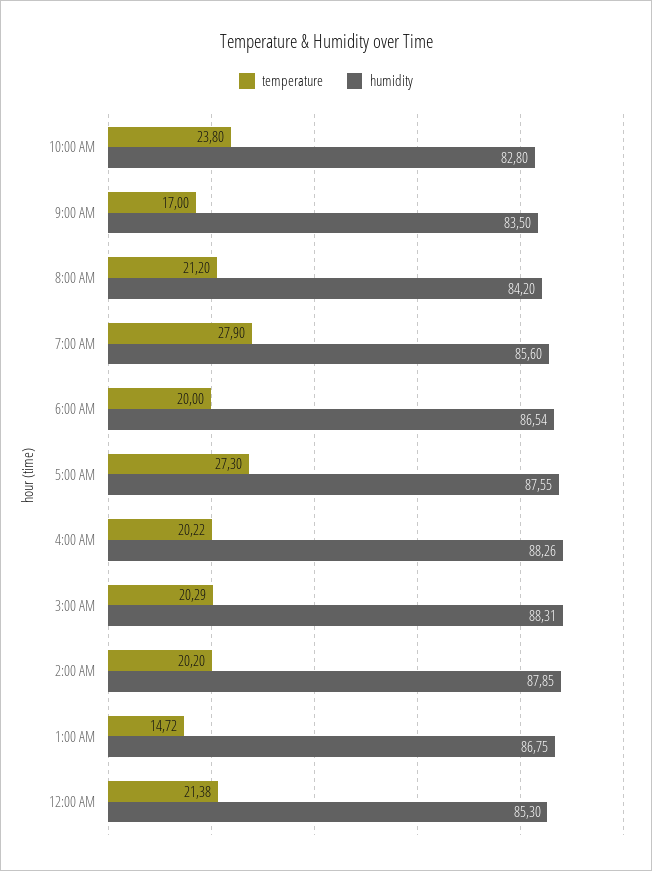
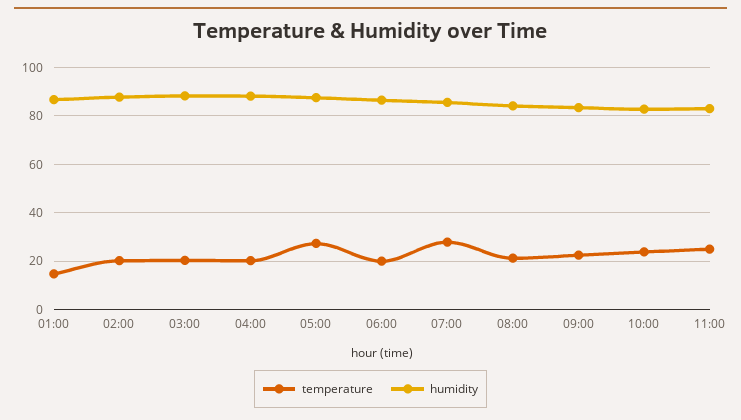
temperature, 9:00 AM: 17 -> 22.5
temperature, 12:00 AM: 21.38 -> none
humidity, 12:00 AM: 85.3 -> none
temperature, 11:00: none -> 25
humidity, 11:00: none -> 82.5

